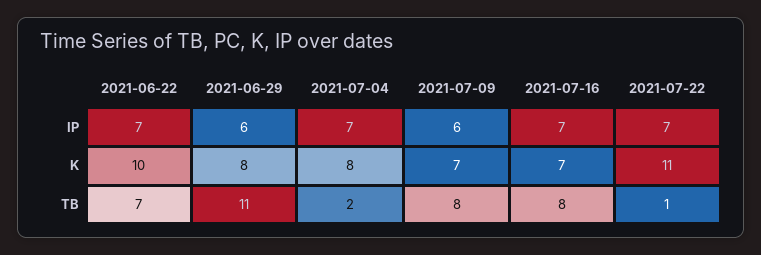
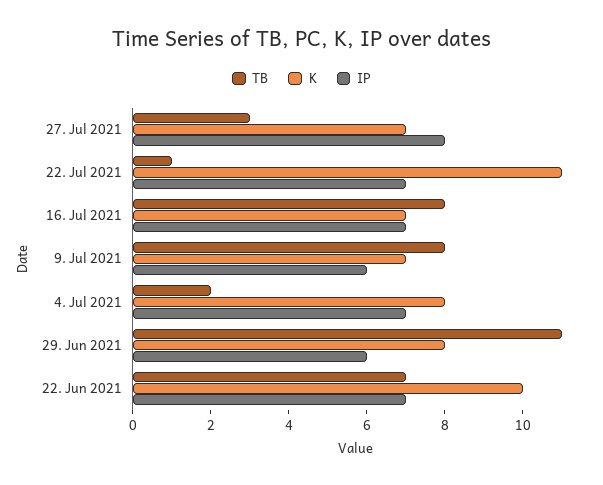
TB, 27. Jul 2021: none -> 3
K, 27. Jul 2021: none -> 7
IP, 27. Jul 2021: none -> 8

